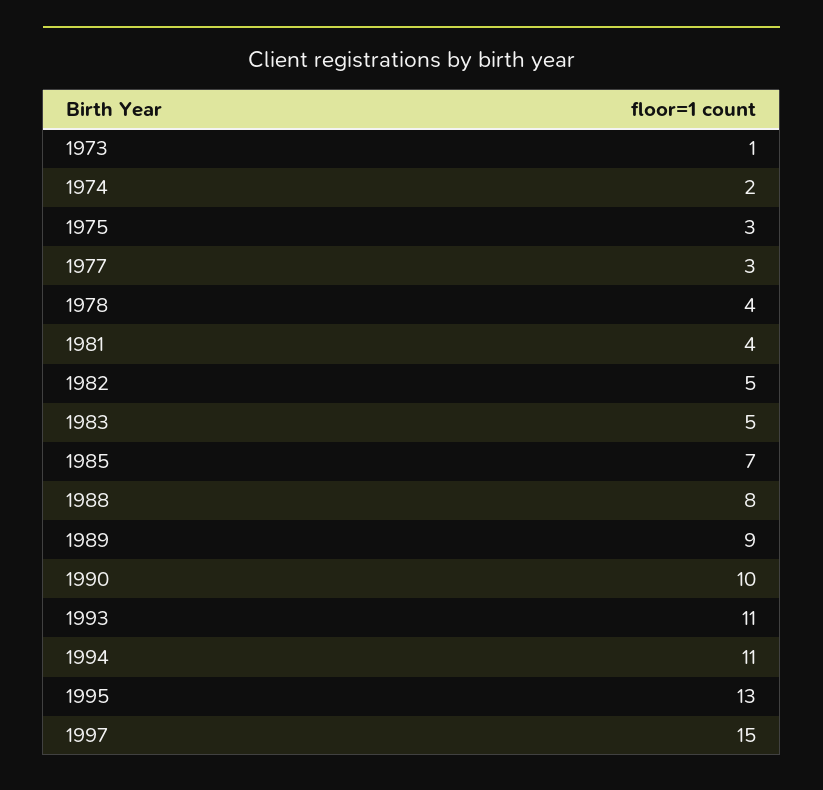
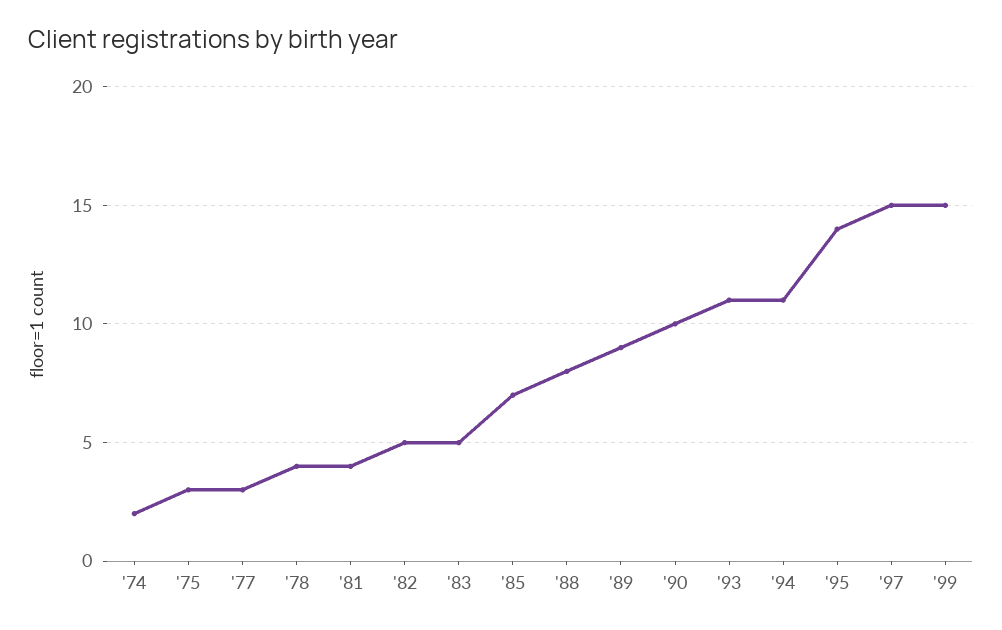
1973: 1 -> none
1995: 13 -> 14
'99: none -> 15

